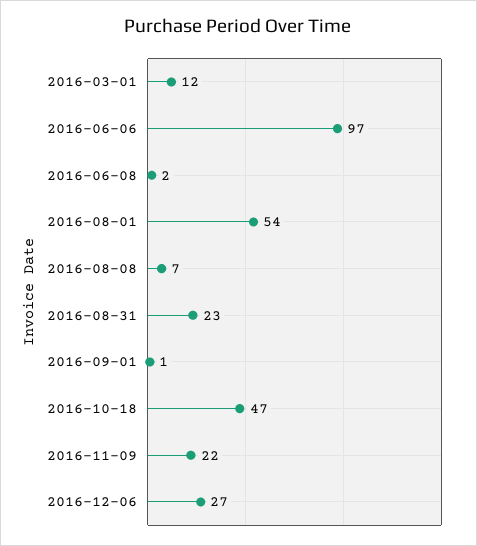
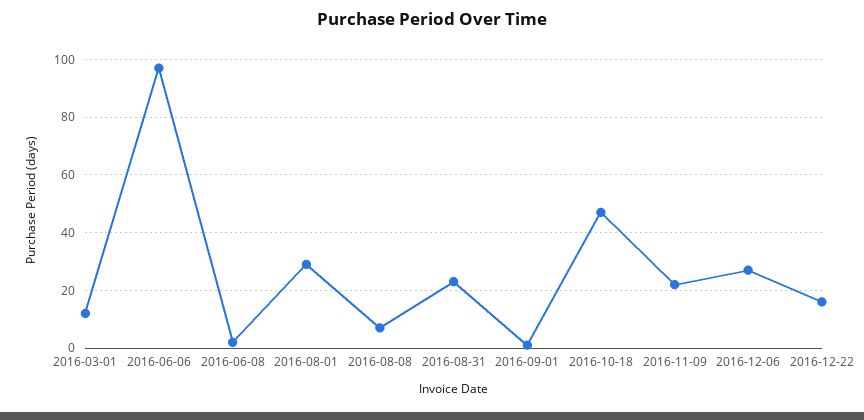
2016-08-01: 54 -> 30
2016-12-22: none -> 15

